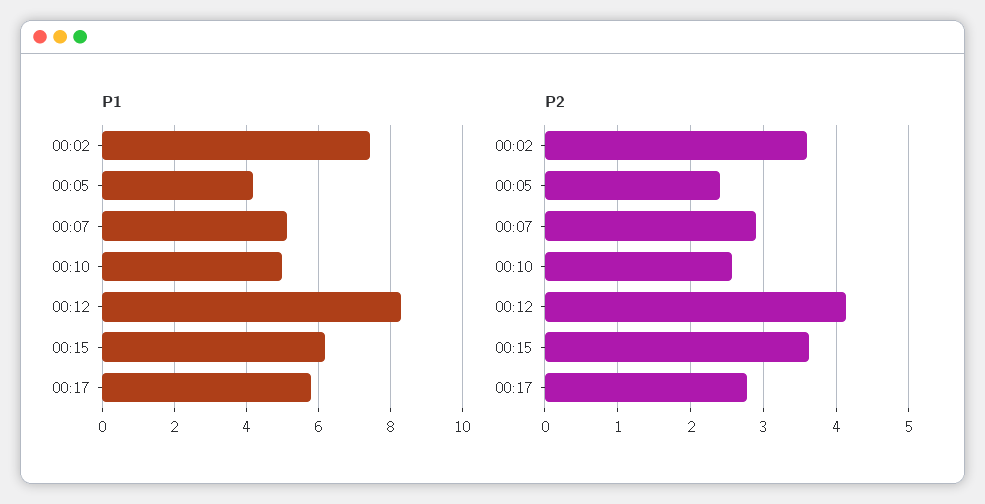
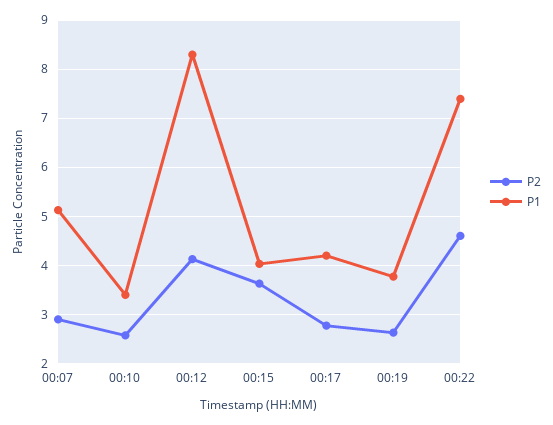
P1, 00:02: 7.4 -> none
P1, 00:05: 4.2 -> none
P1, 00:10: 5 -> 3.4
P1, 00:15: 6.2 -> 4
P1, 00:17: 5.8 -> 4.2
P2, 00:02: 3.6 -> none
P2, 00:05: 2.4 -> none
P2, 00:19: none -> 2.6
P1, 00:19: none -> 3.8
P2, 00:22: none -> 4.6
P1, 00:22: none -> 7.4

